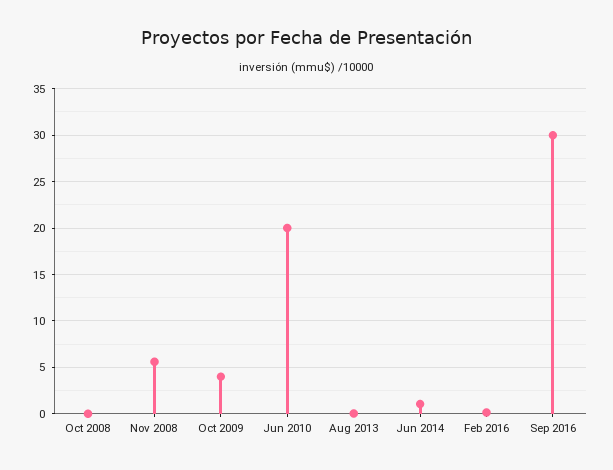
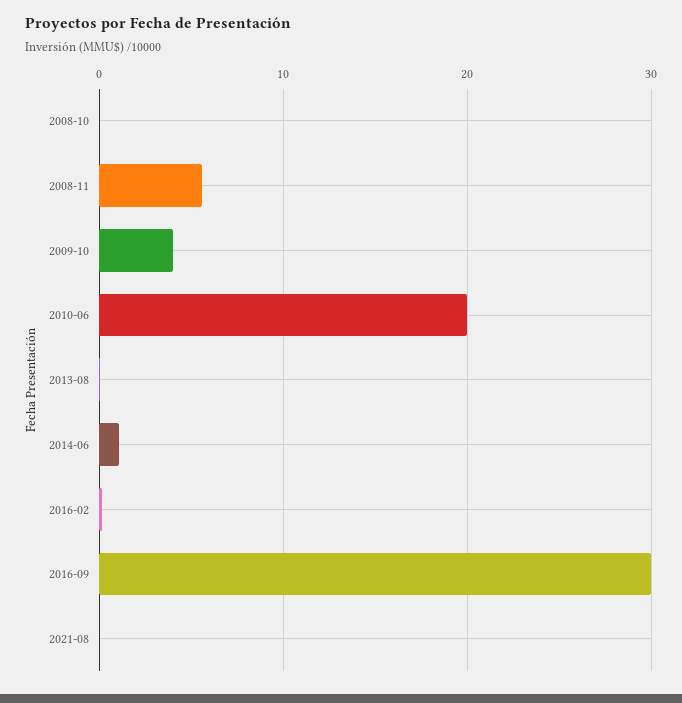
2021-08: none -> 0

